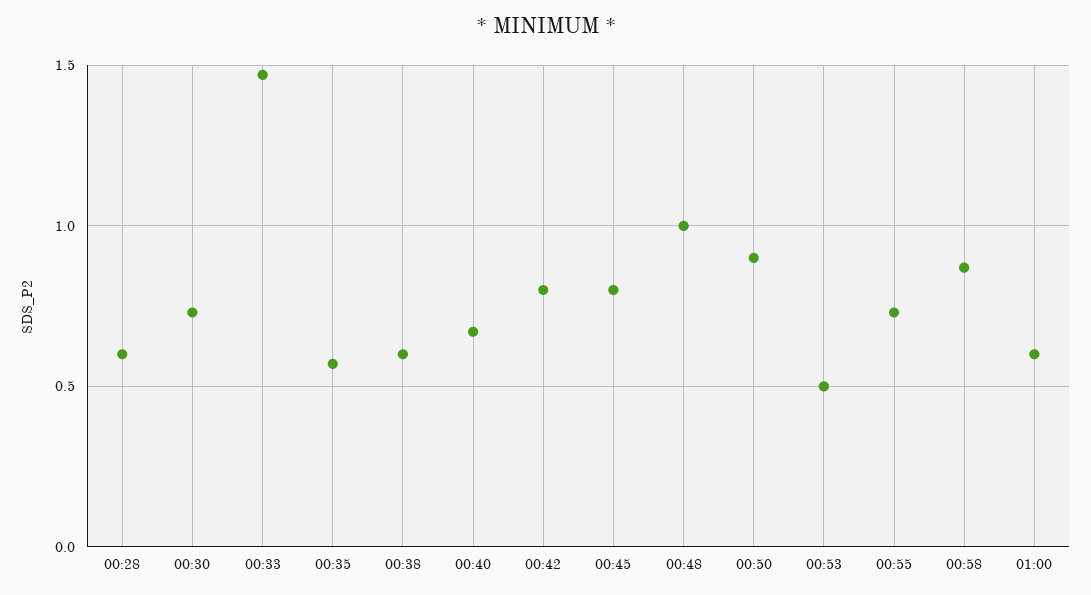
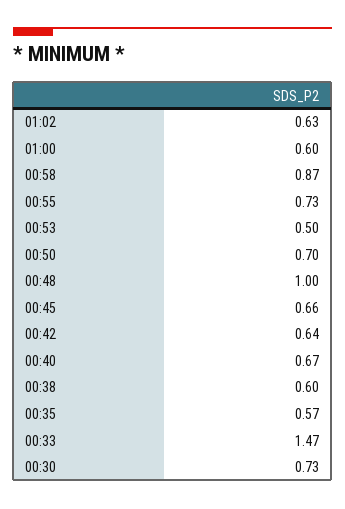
00:28: 0.6 -> none
00:42: 0.8 -> 0.64
00:45: 0.8 -> 0.66
00:50: 0.9 -> 0.7
01:02: none -> 0.63

